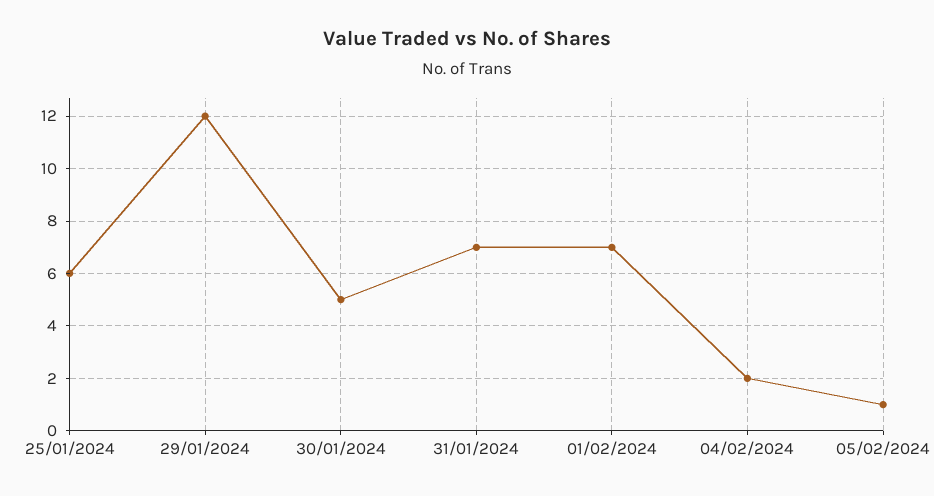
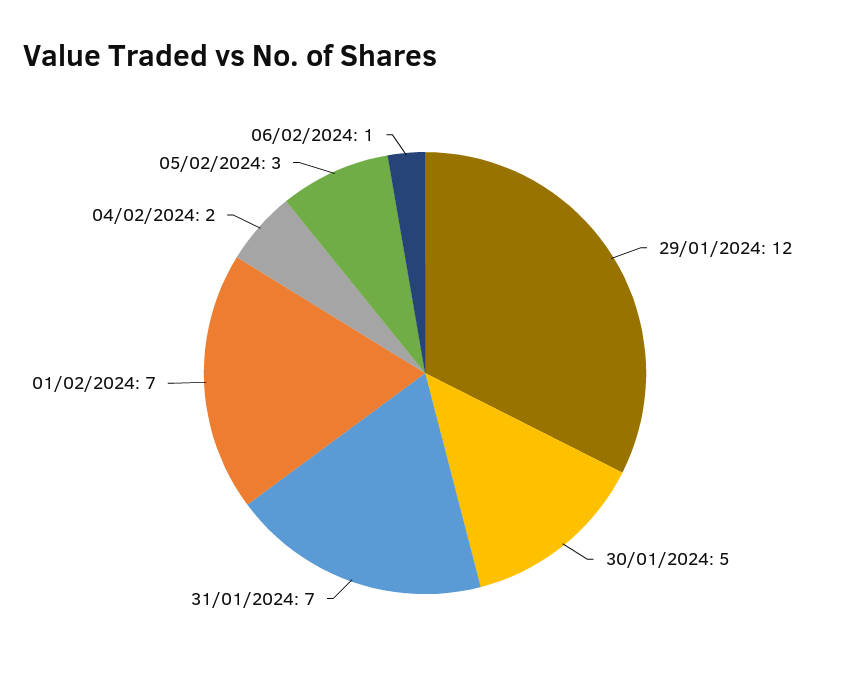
25/01/2024: 6 -> none
05/02/2024: 1 -> 3
06/02/2024: none -> 1

